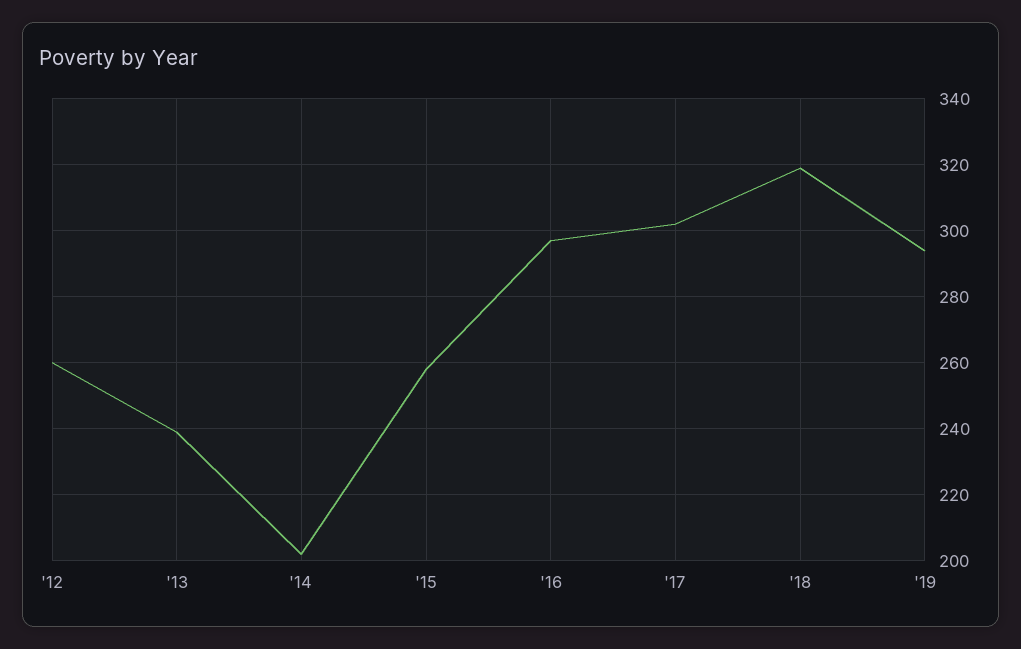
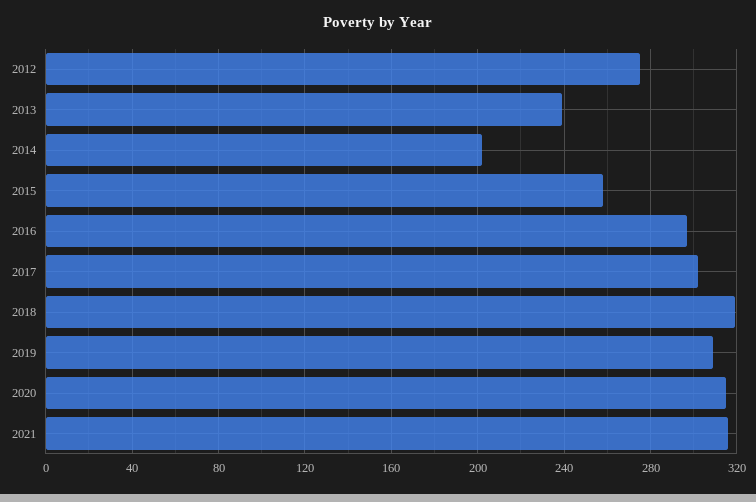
'12: 260 -> 275
'19: 295 -> 310
2020: none -> 315
2021: none -> 315

